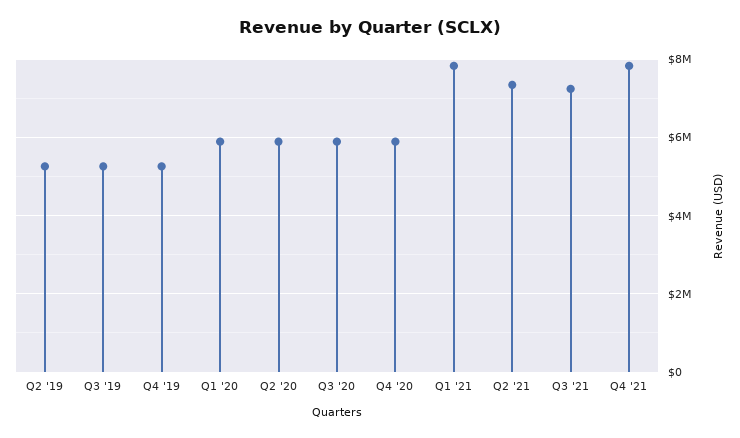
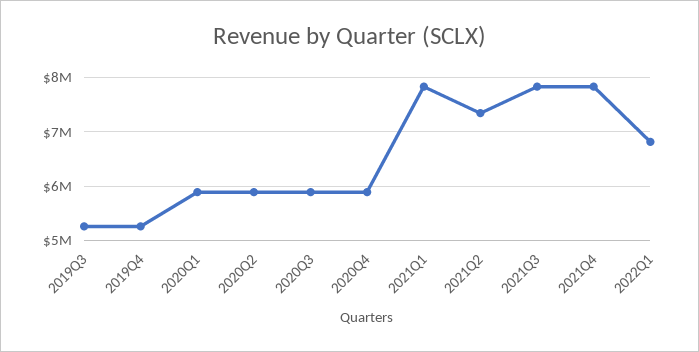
Q2 '19: 5200000 -> none
Q3 '21: 7200000 -> 7800000
2022Q1: none -> 6800000

